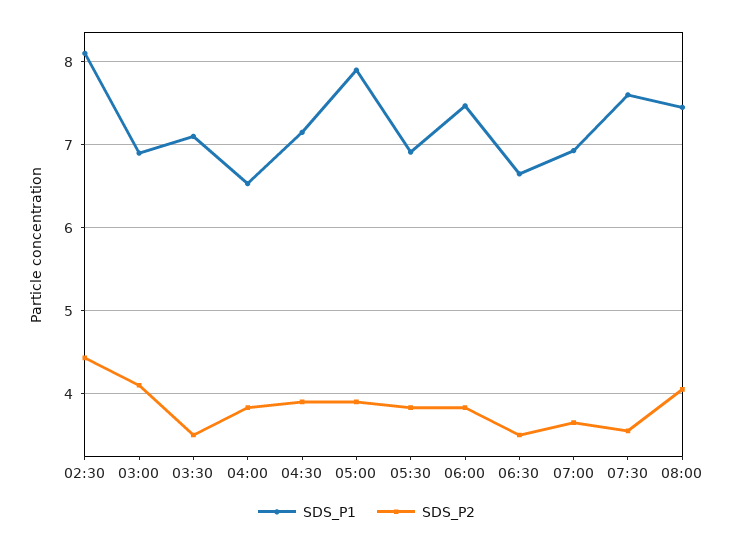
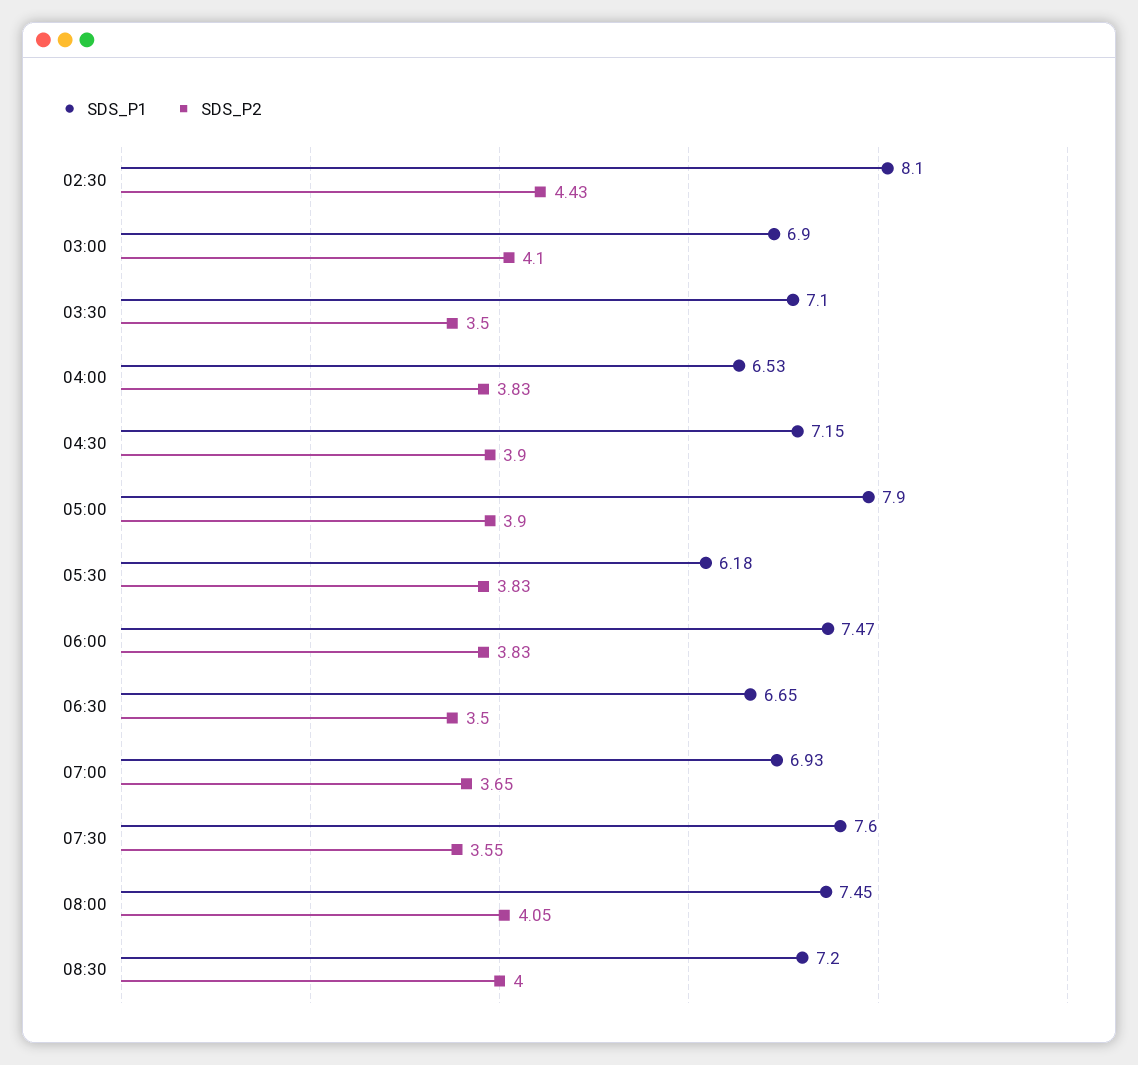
SDS_P1, 05:30: 6.9 -> 6.18
SDS_P1, 08:30: none -> 7.2
SDS_P2, 08:30: none -> 4

